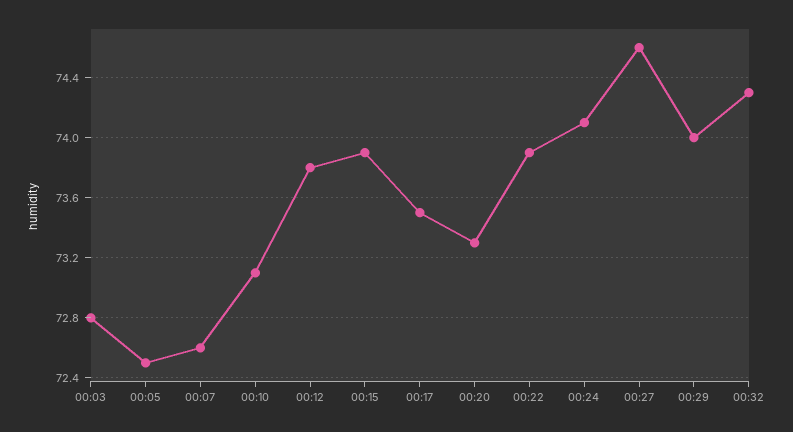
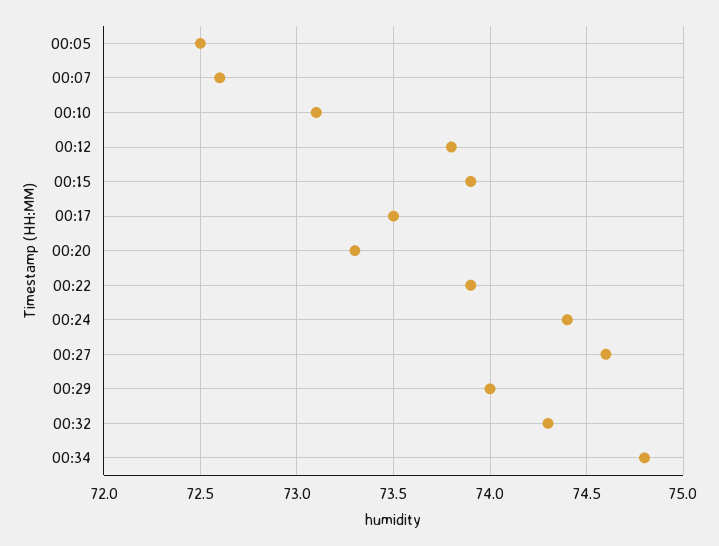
00:03: 72.8 -> none
00:24: 74.1 -> 74.4
00:34: none -> 74.8

